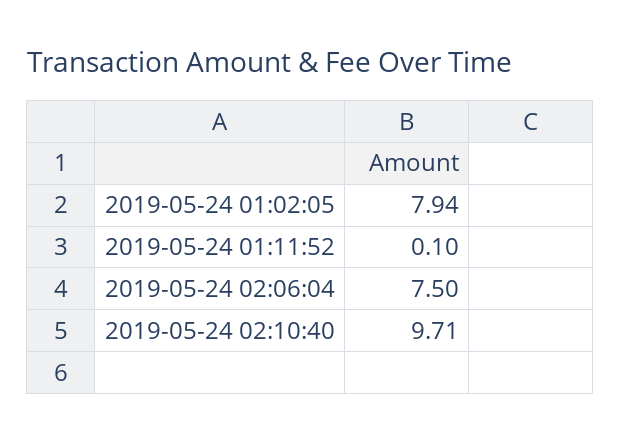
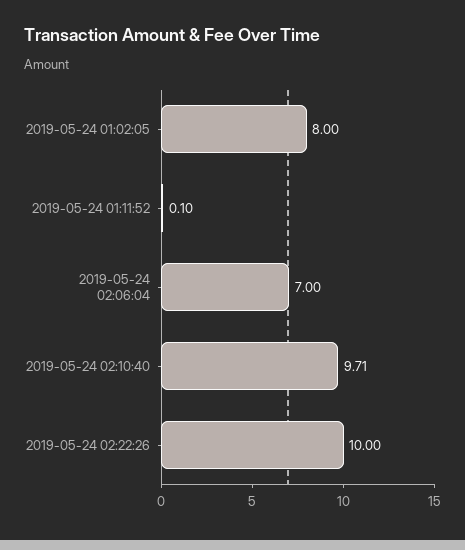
2019-05-24 01:02:05: 7.94 -> 8
2019-05-24 02:06:04: 7.5 -> 7
2019-05-24 02:22:26: none -> 10

